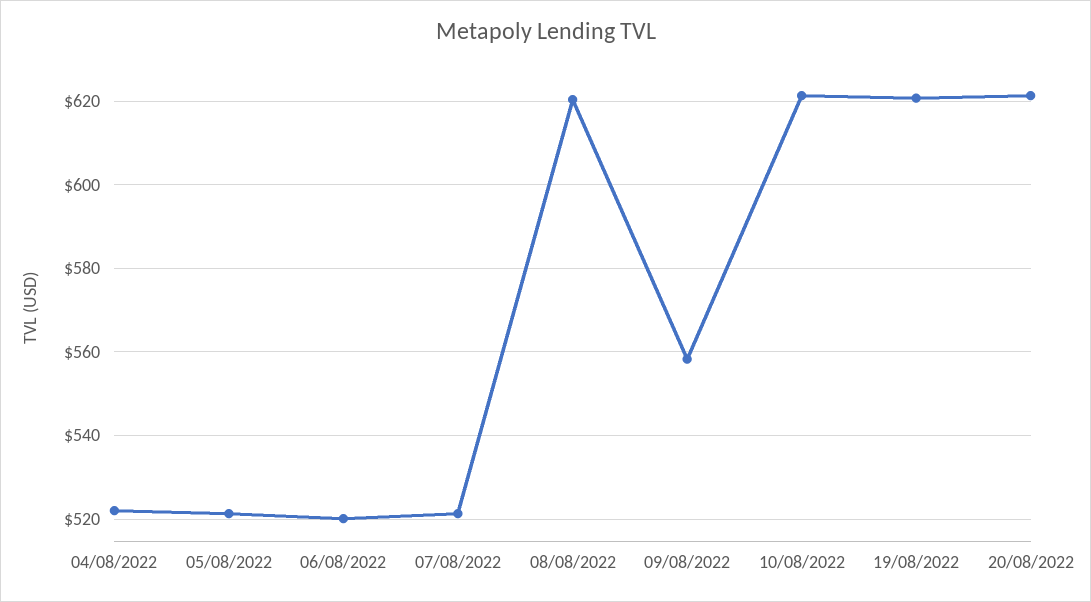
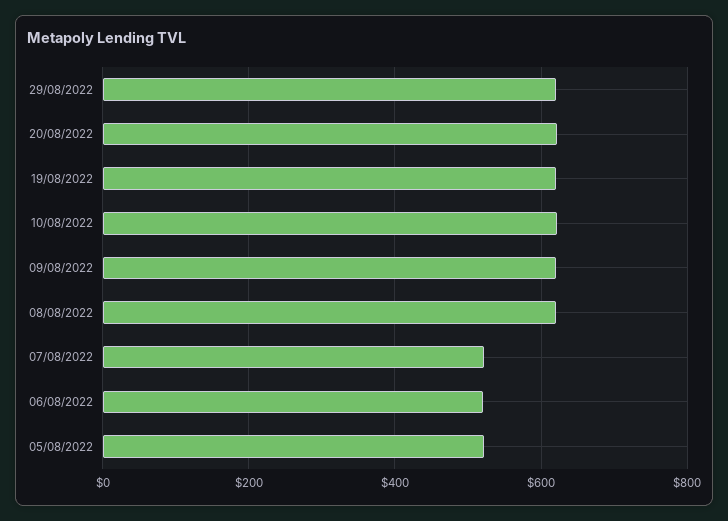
04/08/2022: 522 -> none
09/08/2022: 558 -> 620
29/08/2022: none -> 620

